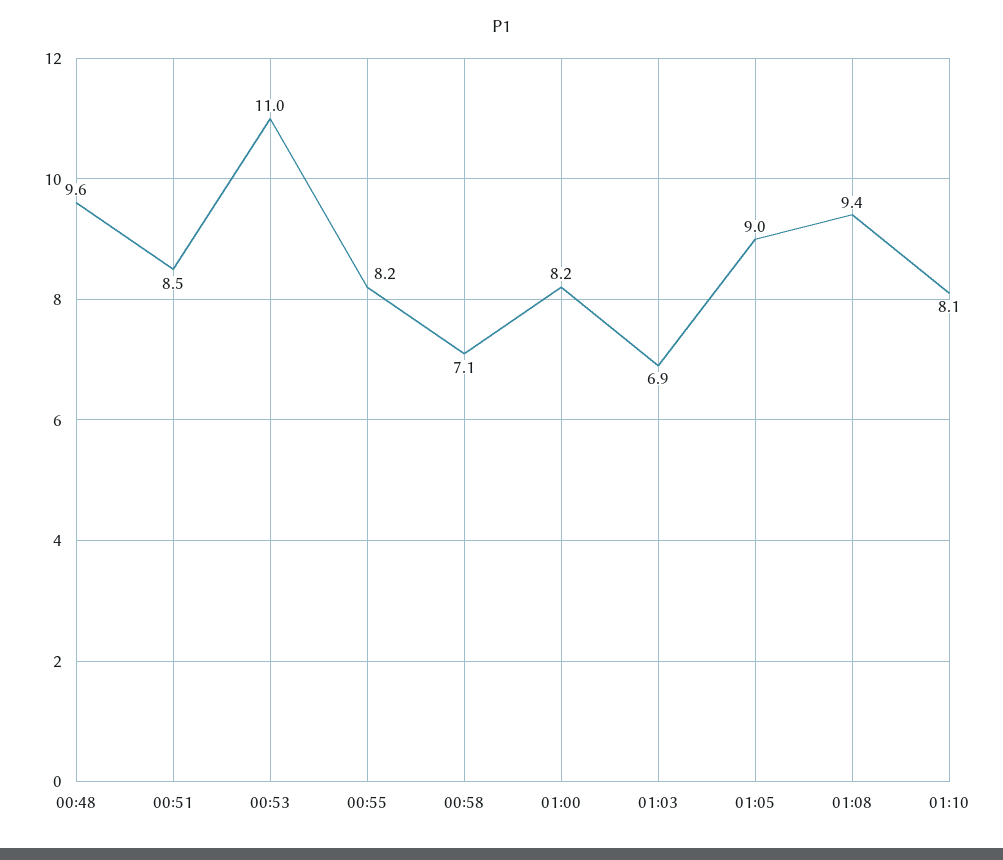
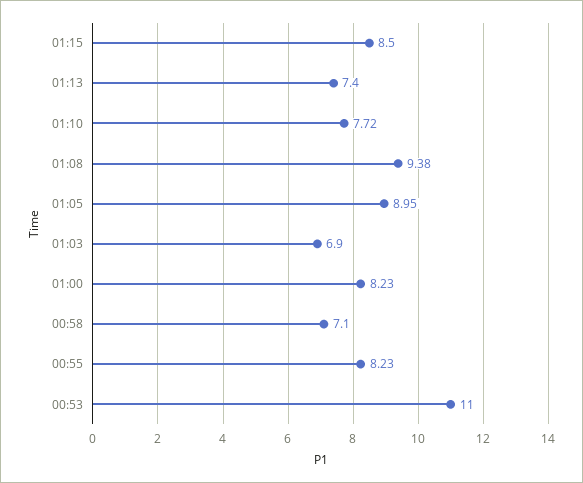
00:48: 9.6 -> none
00:51: 8.5 -> none
01:10: 8.1 -> 7.72
01:15: none -> 8.5
01:13: none -> 7.4

